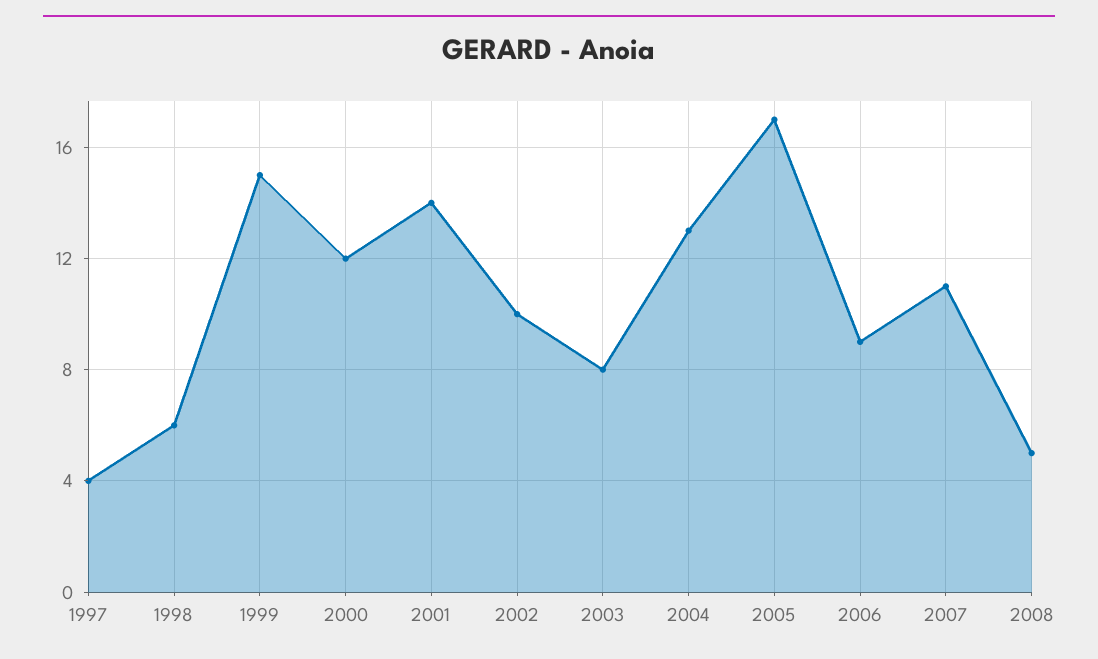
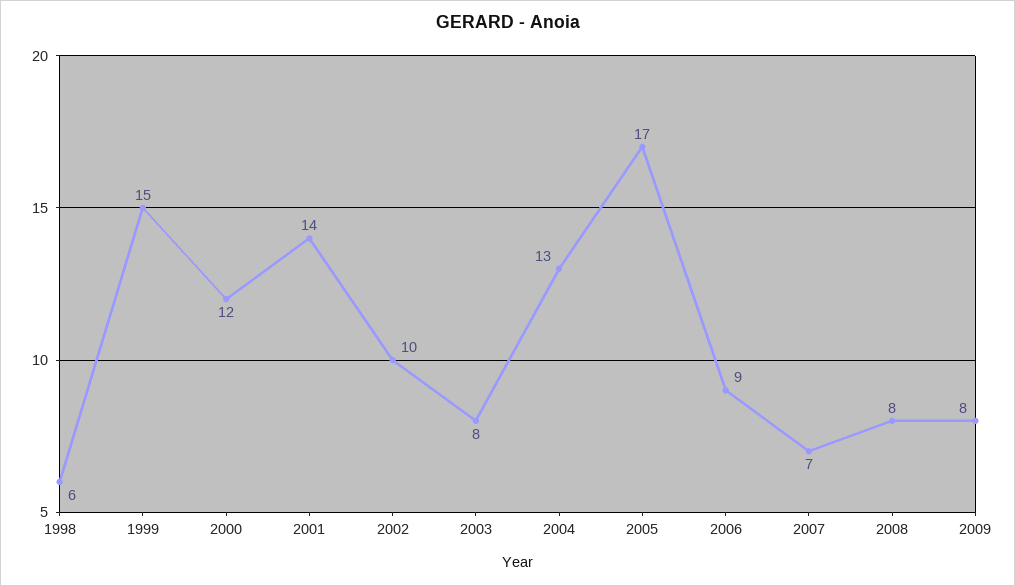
1997: 4 -> none
2007: 11 -> 7
2008: 5 -> 8
2009: none -> 8

